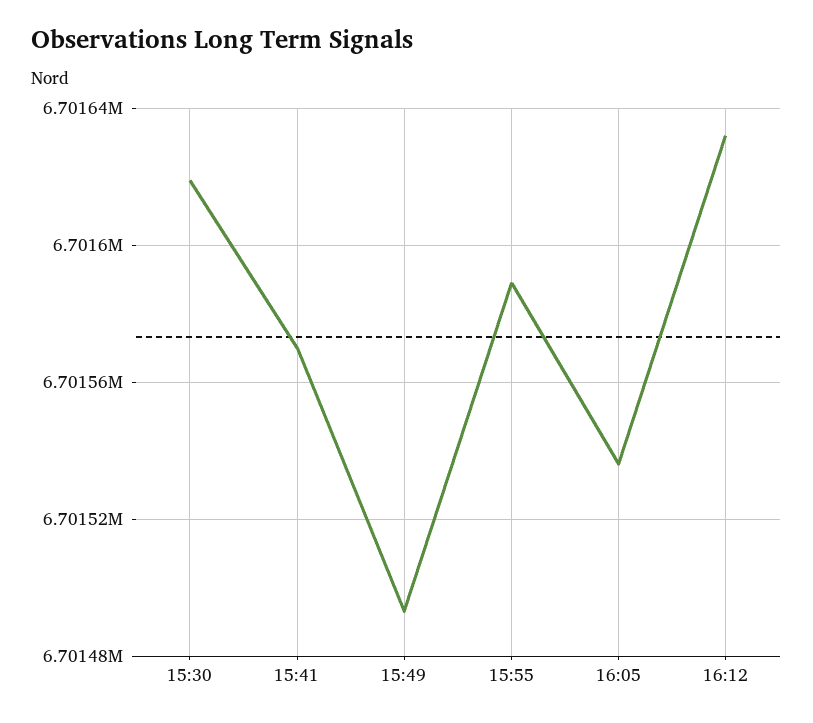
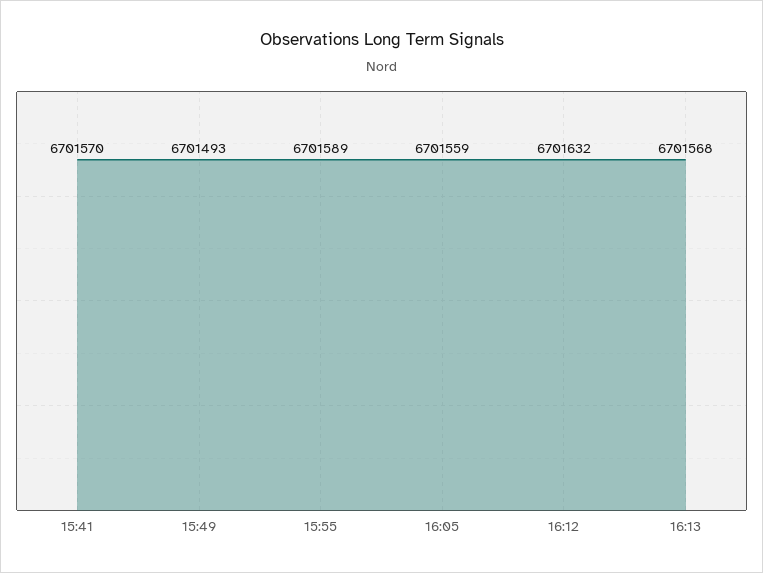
15:30: 6701620 -> none
16:05: 6701535 -> 6701559
16:13: none -> 6701568

